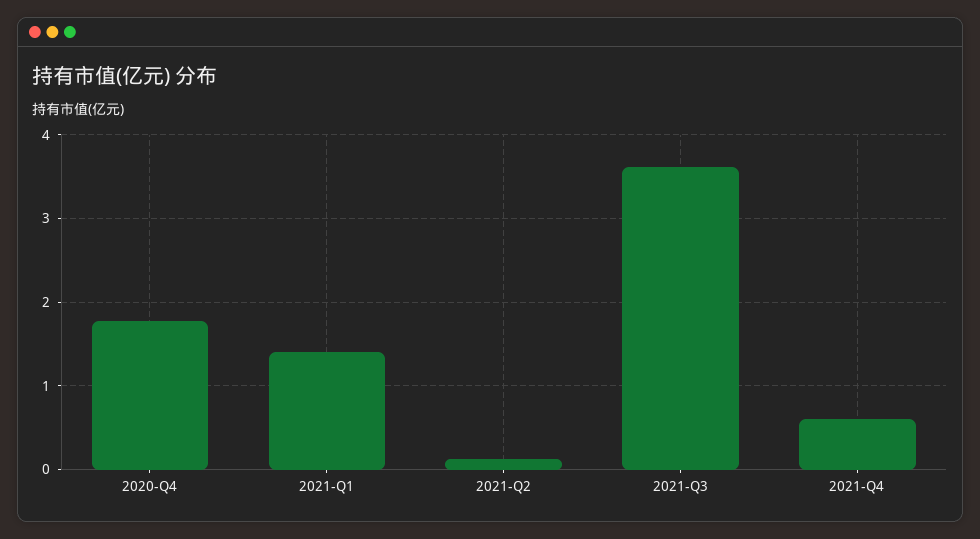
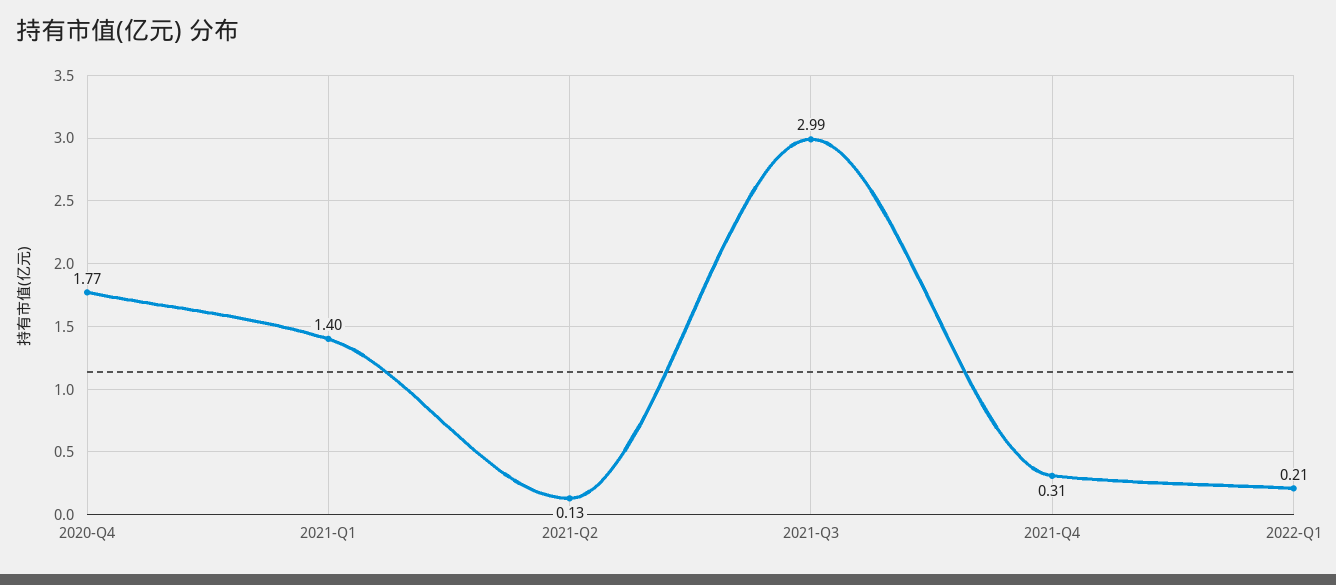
2021-Q3: 3.6 -> 2.99
2021-Q4: 0.6 -> 0.31
2022-Q1: none -> 0.21

